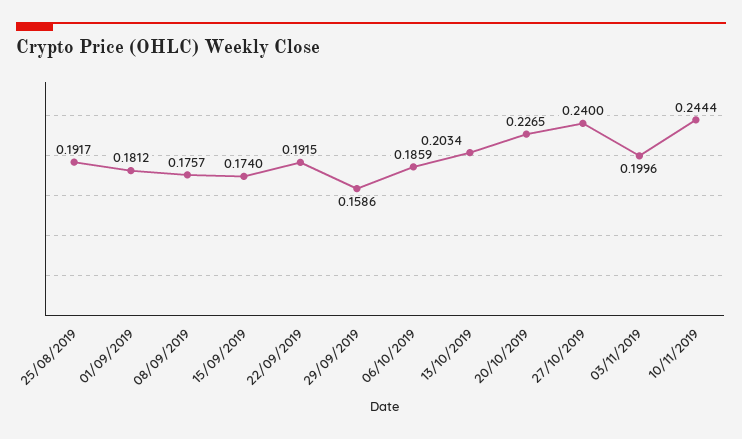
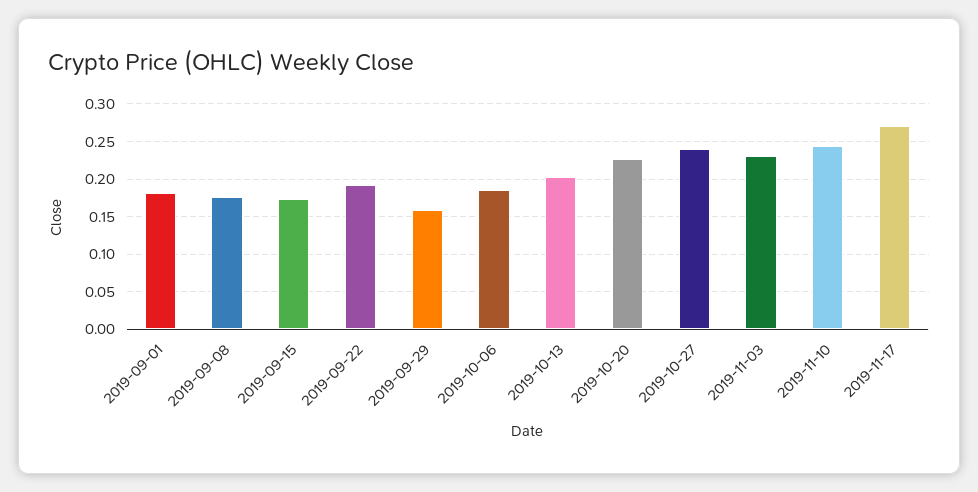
25/08/2019: 0.1917 -> none
03/11/2019: 0.1996 -> 0.23
2019-11-17: none -> 0.27

